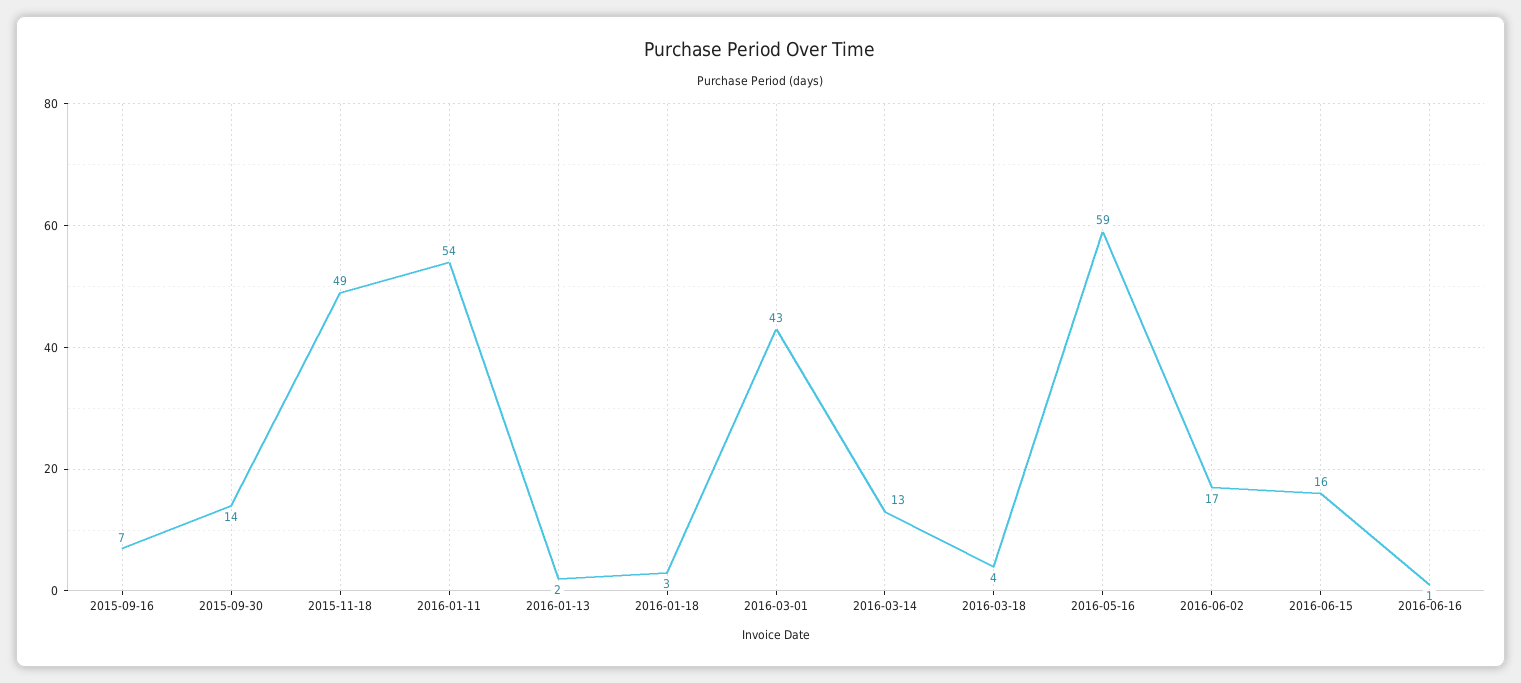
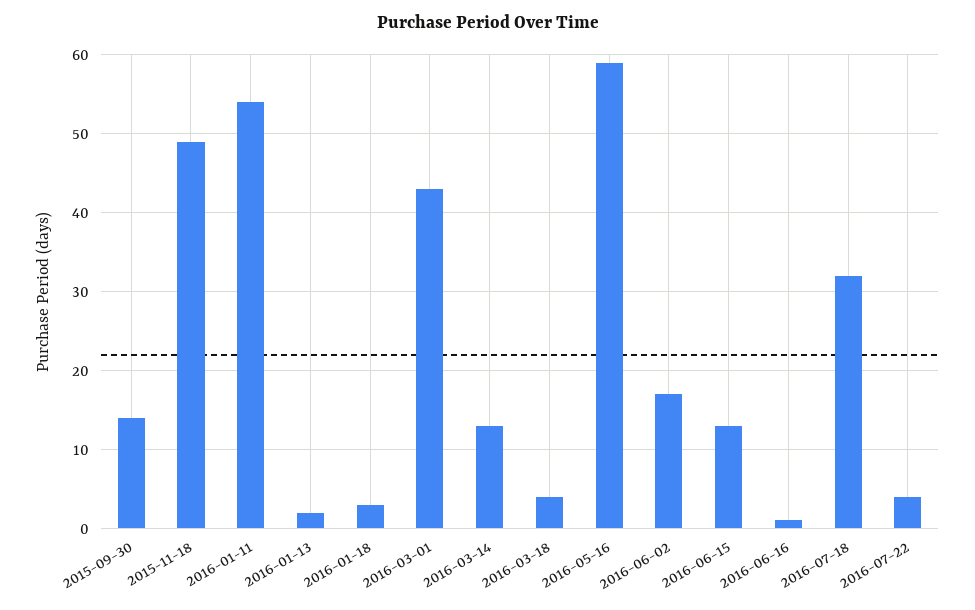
2015-09-16: 7 -> none
2016-06-15: 16 -> 13
2016-07-18: none -> 32
2016-07-22: none -> 4

